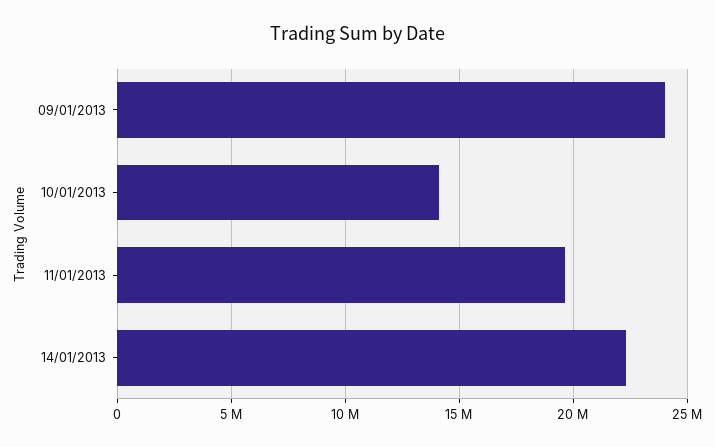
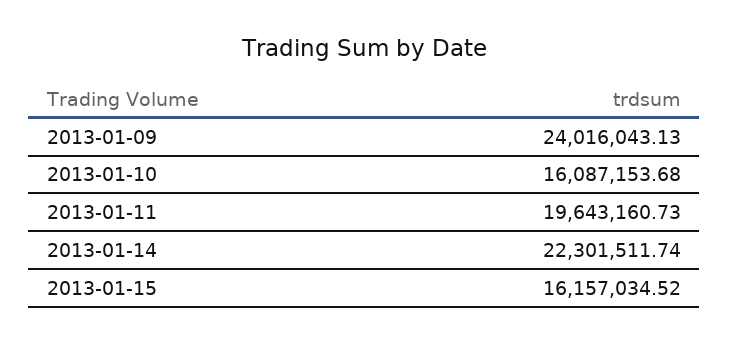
10/01/2013: 14000000 -> 16087153.68
2013-01-15: none -> 16157034.52

